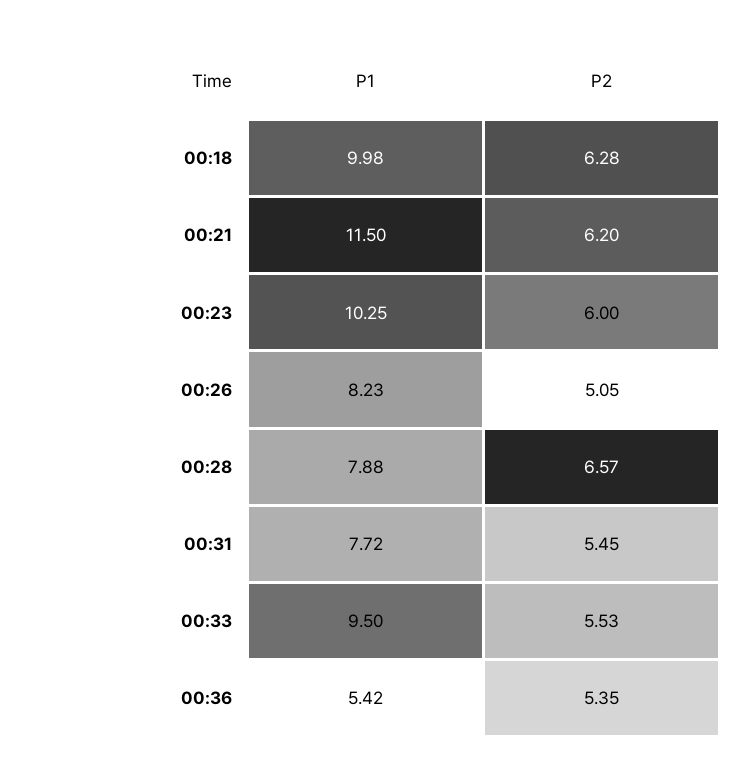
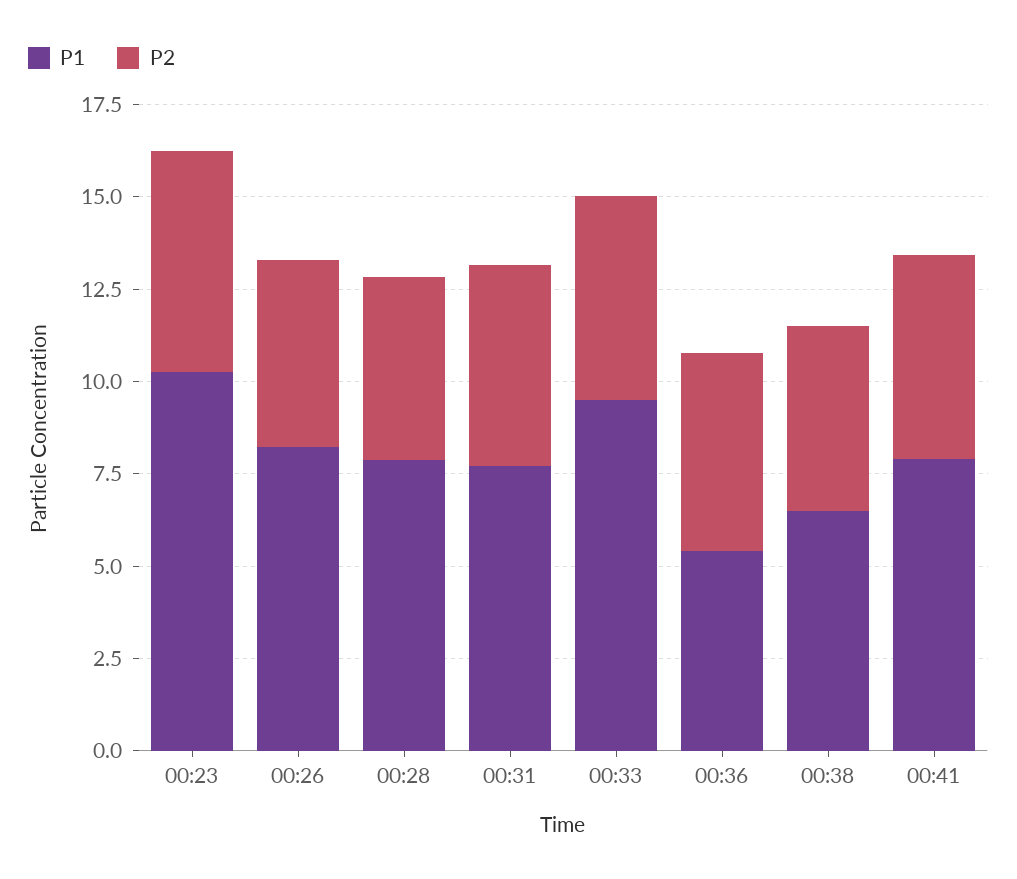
P1, 00:18: 9.98 -> none
P2, 00:18: 6.28 -> none
P1, 00:21: 11.5 -> none
P2, 00:21: 6.2 -> none
P2, 00:28: 6.57 -> 5
P1, 00:38: none -> 6.5
P2, 00:38: none -> 5
P1, 00:41: none -> 8
P2, 00:41: none -> 5.5

